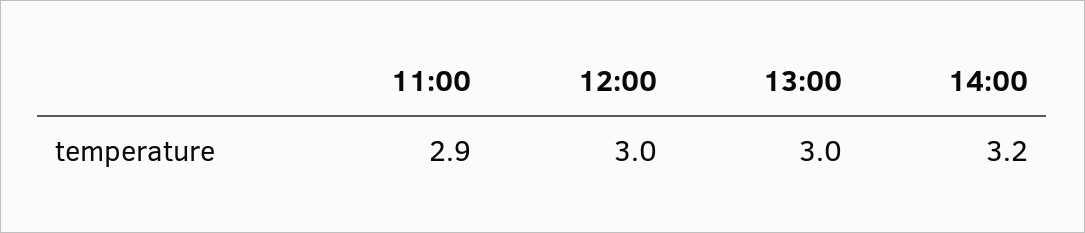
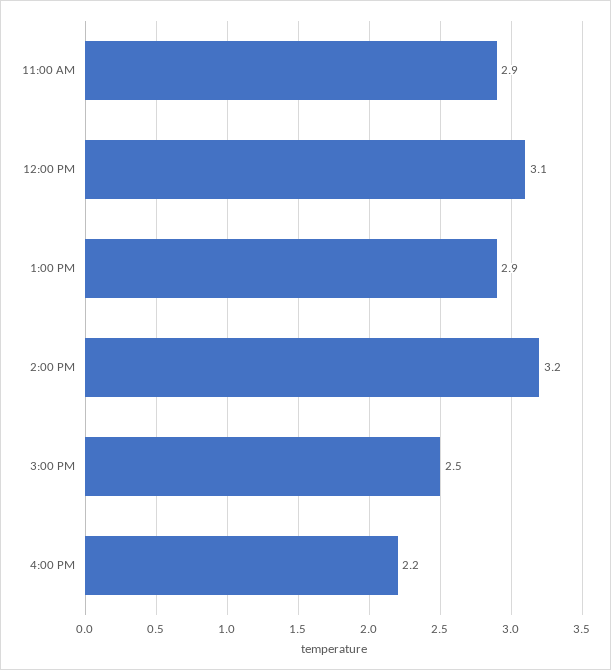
12:00: 3 -> 3.1
13:00: 3 -> 2.9
3:00 PM: none -> 2.5
4:00 PM: none -> 2.2

